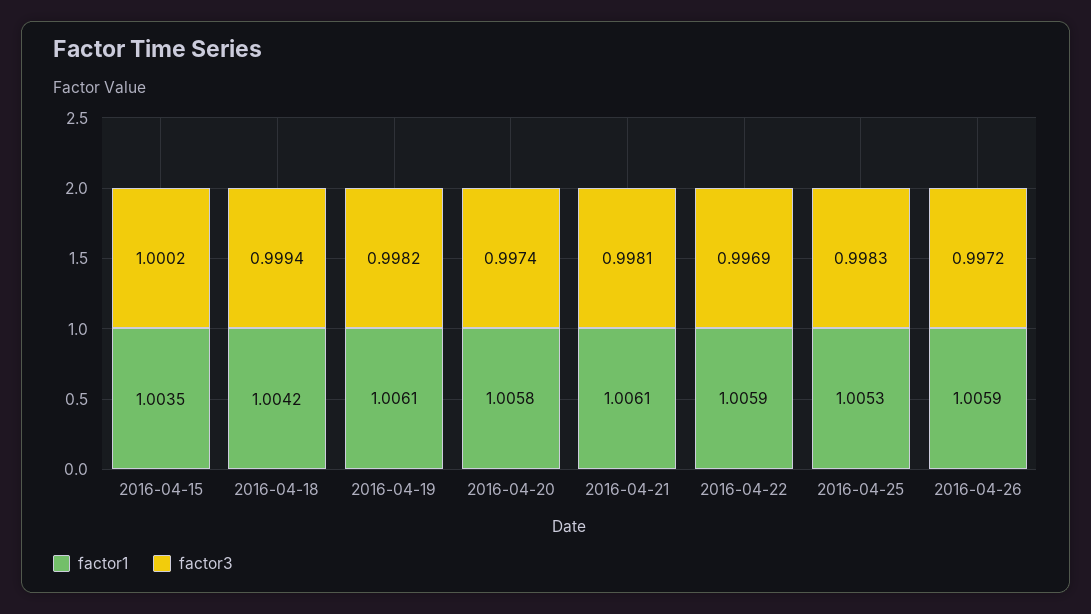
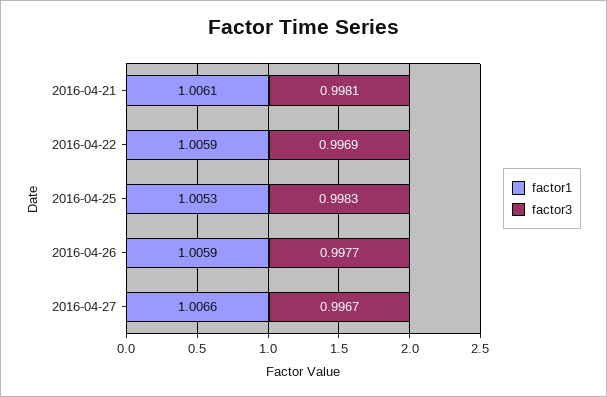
factor1, 2016-04-15: 1.0035 -> none
factor3, 2016-04-15: 1.0002 -> none
factor1, 2016-04-18: 1.0042 -> none
factor3, 2016-04-18: 0.9994 -> none
factor1, 2016-04-19: 1.0061 -> none
factor3, 2016-04-19: 0.9982 -> none
factor1, 2016-04-20: 1.0058 -> none
factor3, 2016-04-20: 0.9974 -> none
factor3, 2016-04-26: 0.9972 -> 0.9977
factor1, 2016-04-27: none -> 1.0066
factor3, 2016-04-27: none -> 0.9967

